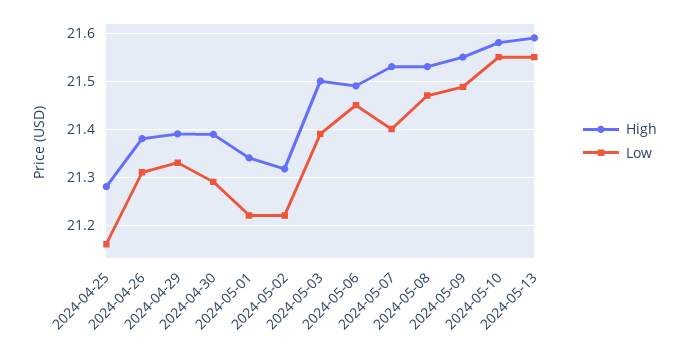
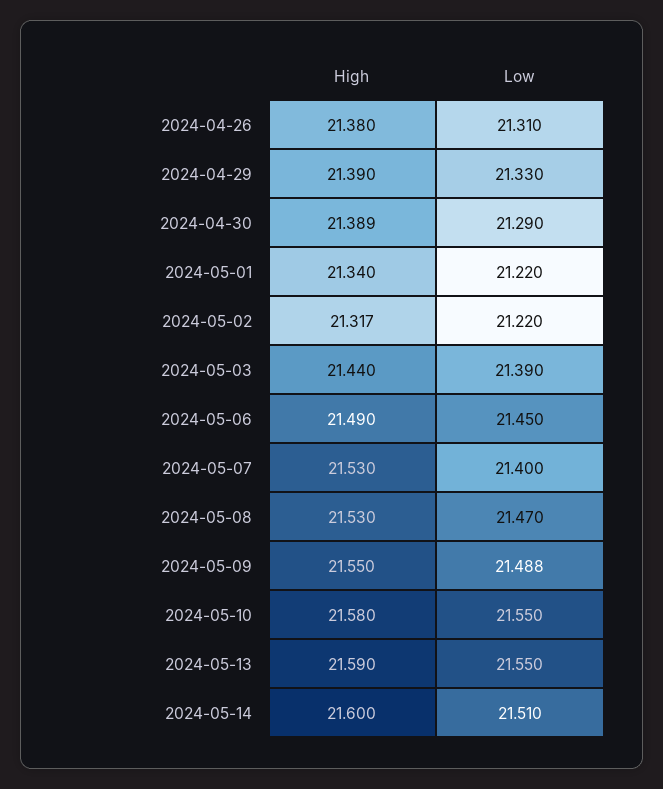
High, 2024-04-25: 21.28 -> none
Low, 2024-04-25: 21.16 -> none
High, 2024-05-03: 21.5 -> 21.44
High, 2024-05-14: none -> 21.6
Low, 2024-05-14: none -> 21.51

